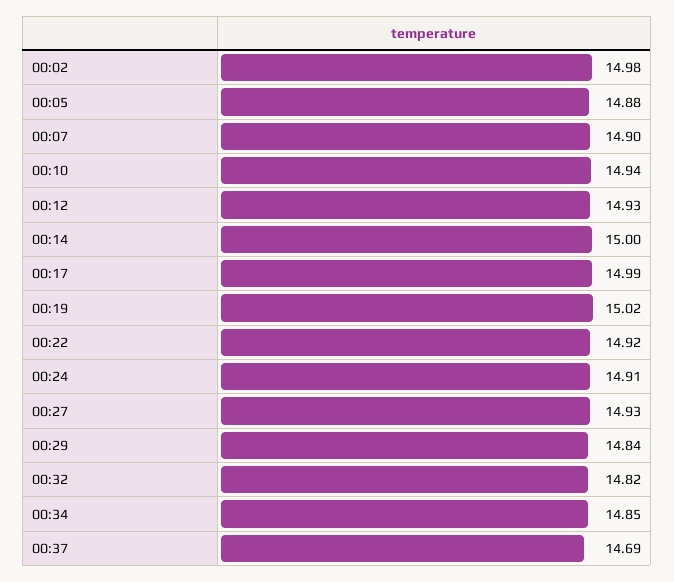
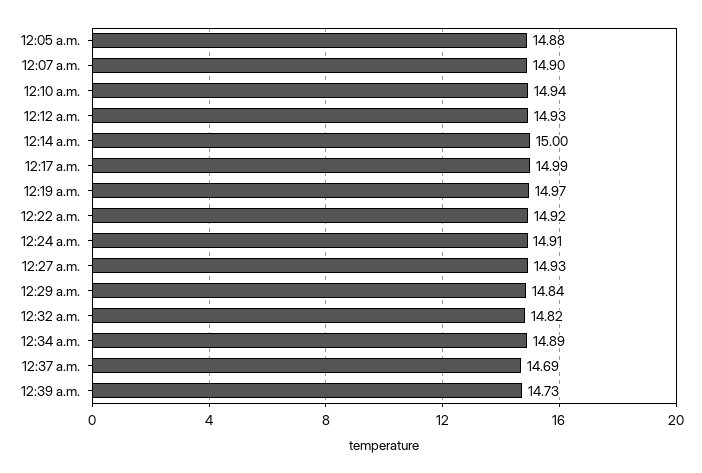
00:02: 14.98 -> none
00:19: 15.02 -> 14.97
00:34: 14.85 -> 14.89
12:39 a.m.: none -> 14.73

